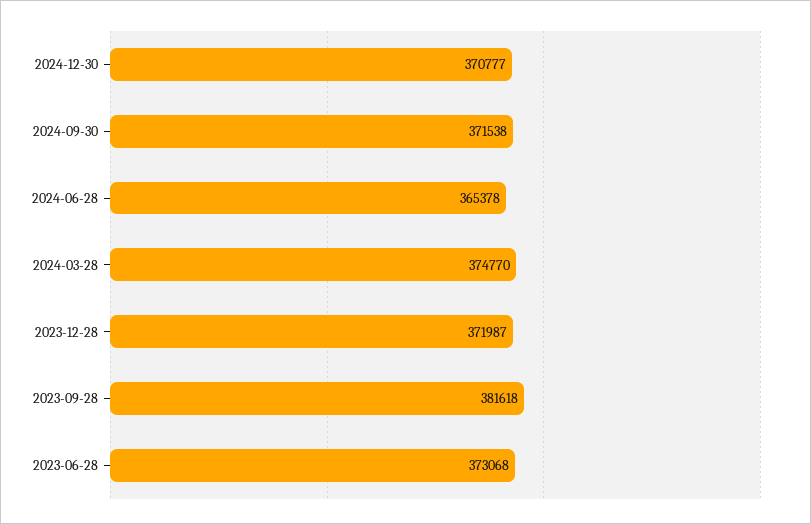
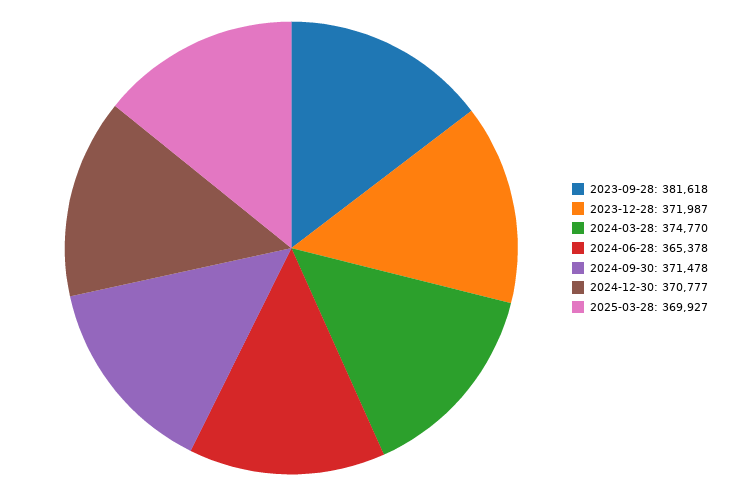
2024-09-30: 371538 -> 371478
2023-06-28: 373068 -> none
2025-03-28: none -> 369927

